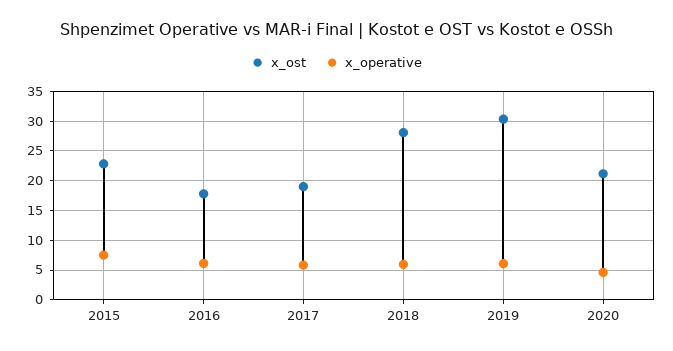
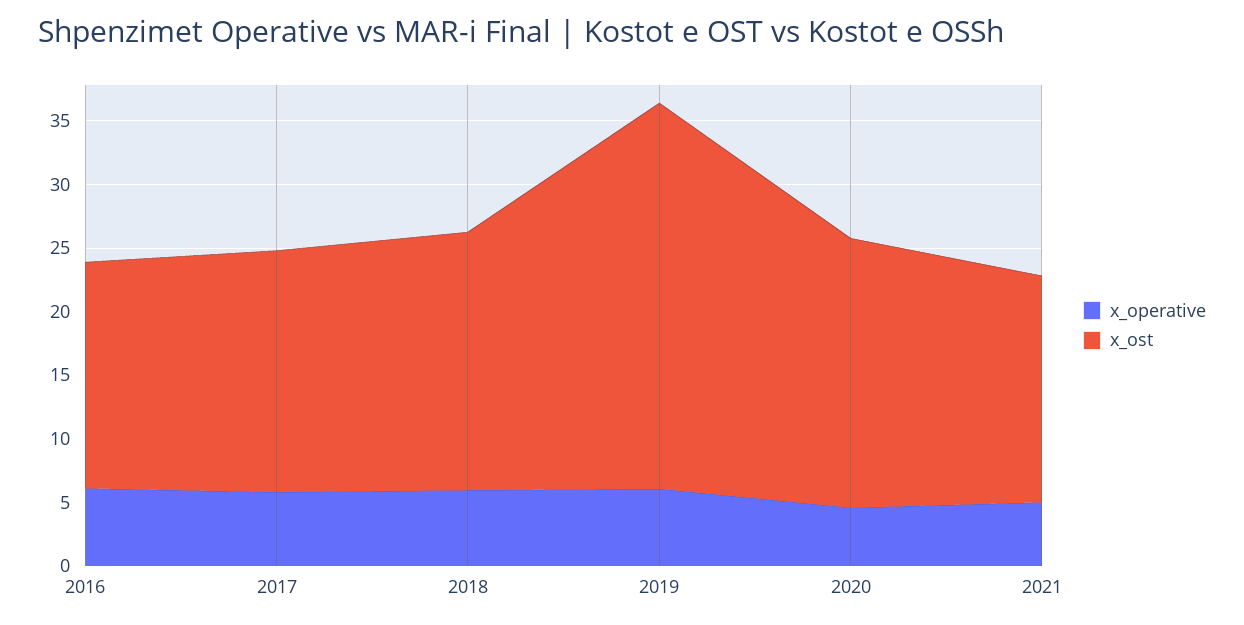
x_ost, 2015: 22.5 -> none
x_operative, 2015: 7.5 -> none
x_ost, 2018: 27.5 -> 20
x_operative, 2021: none -> 5
x_ost, 2021: none -> 18

